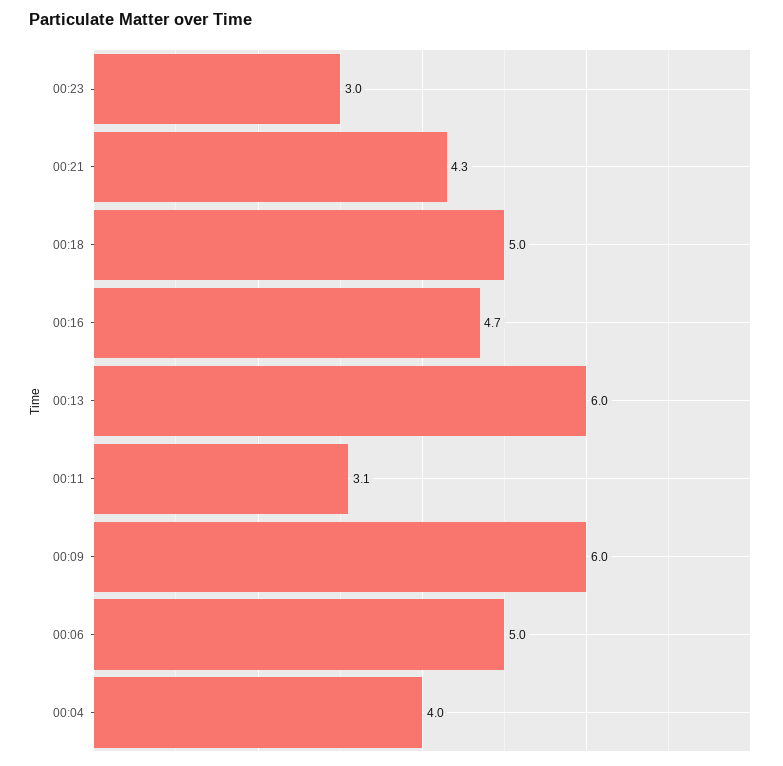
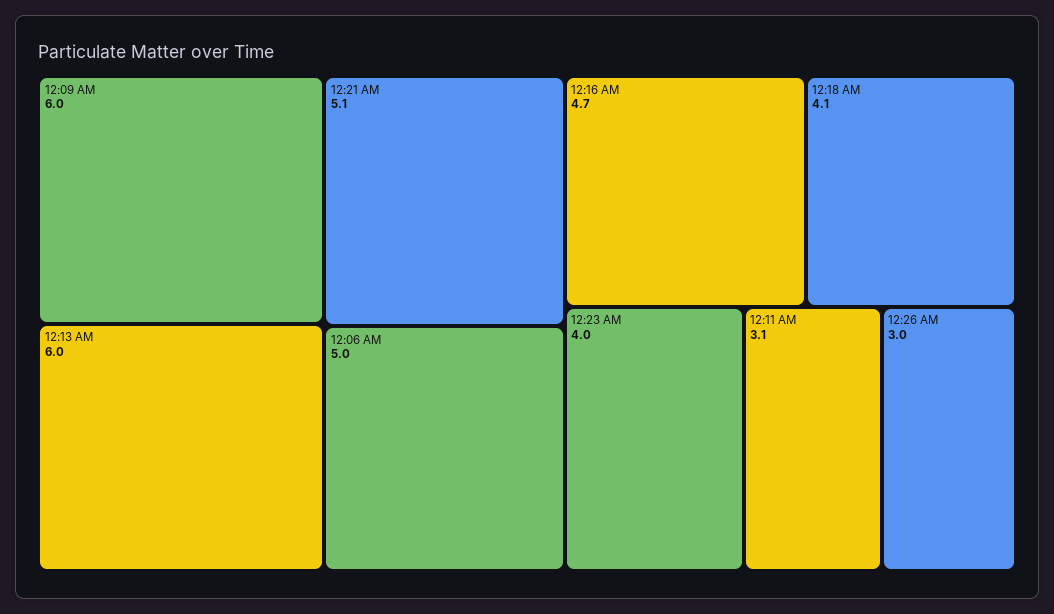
00:23: 3 -> 4
00:21: 4.3 -> 5.1
00:18: 5 -> 4.1
00:04: 4 -> none
12:26 AM: none -> 3

